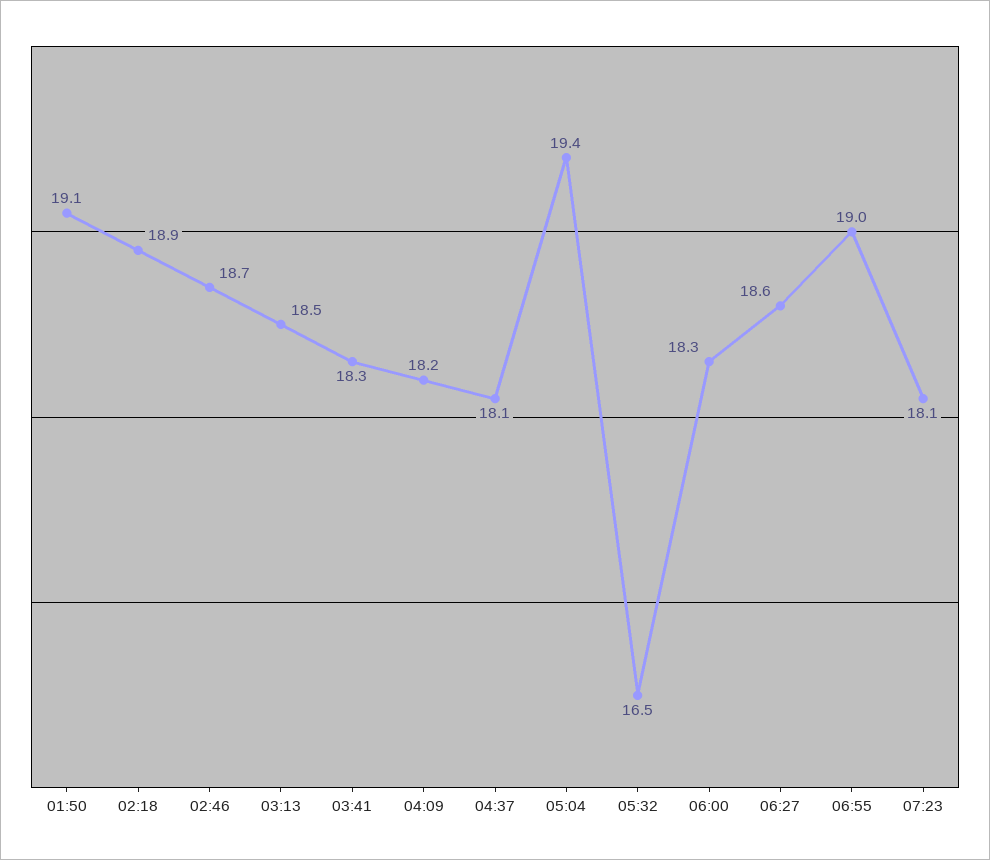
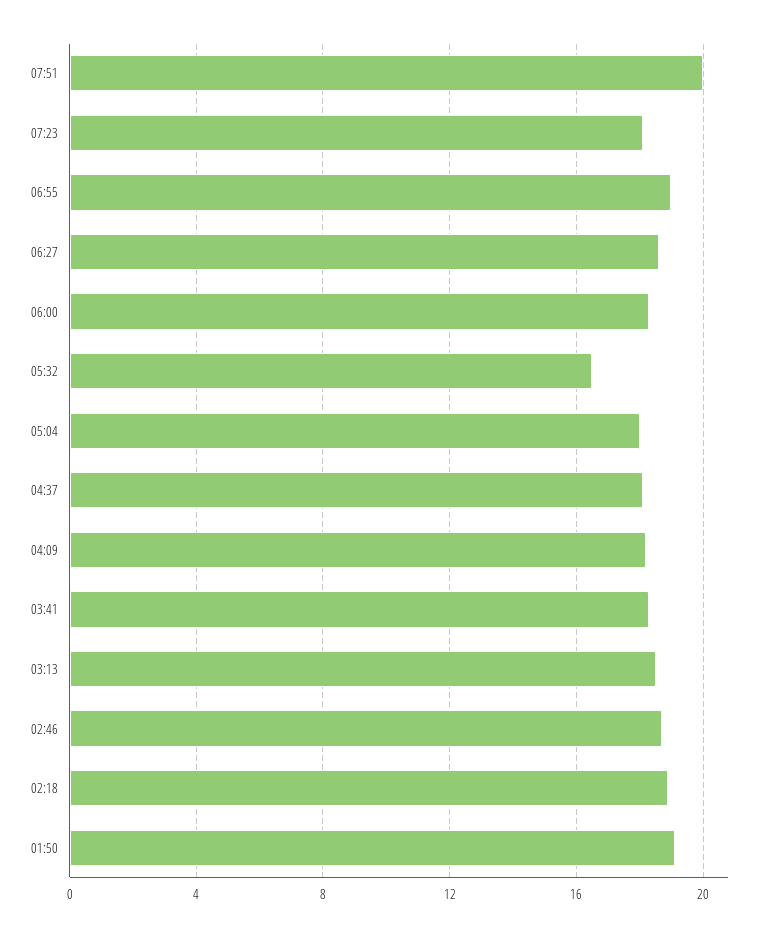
05:04: 19.4 -> 18
07:51: none -> 20

